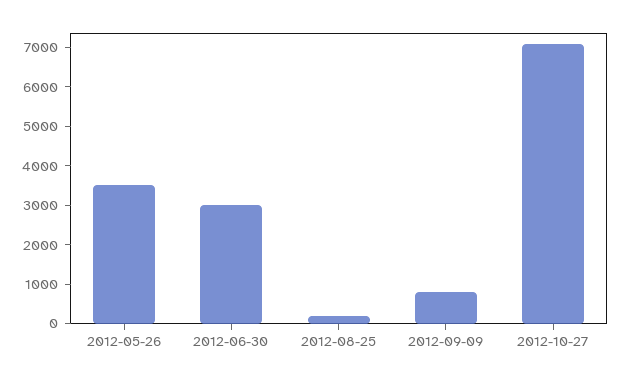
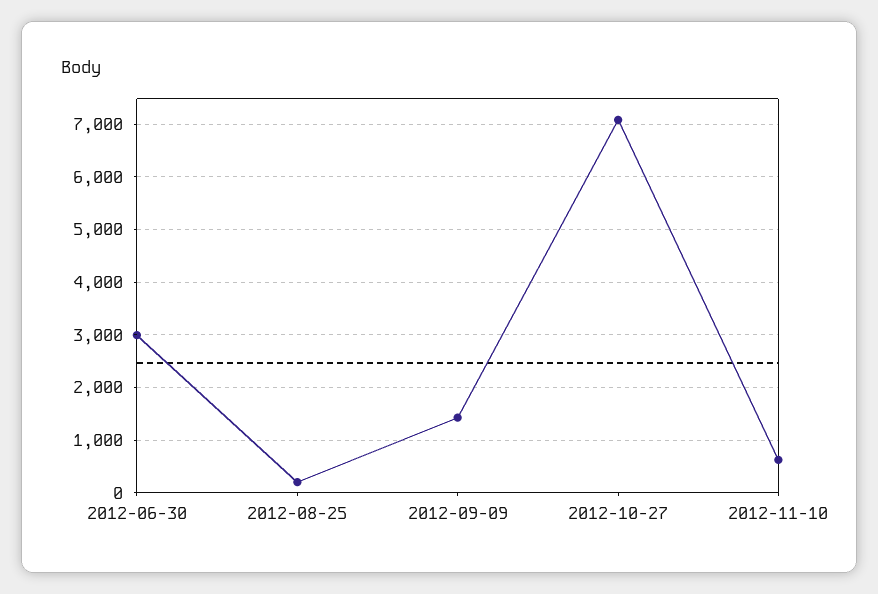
2012-05-26: 3500 -> none
2012-09-09: 750 -> 1400
2012-11-10: none -> 600

